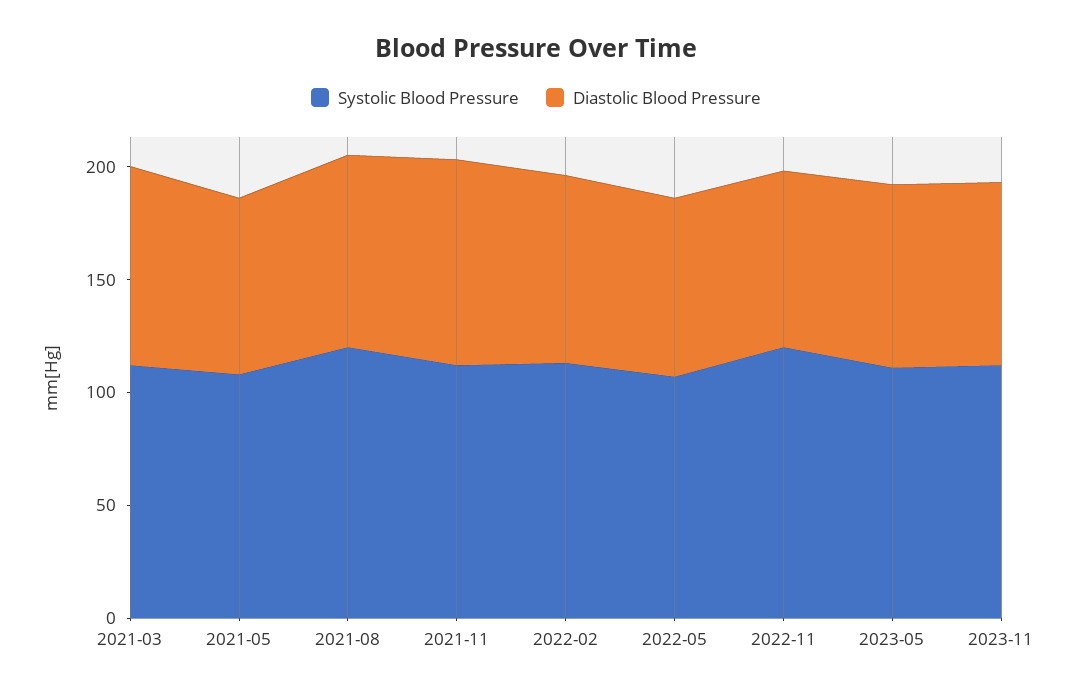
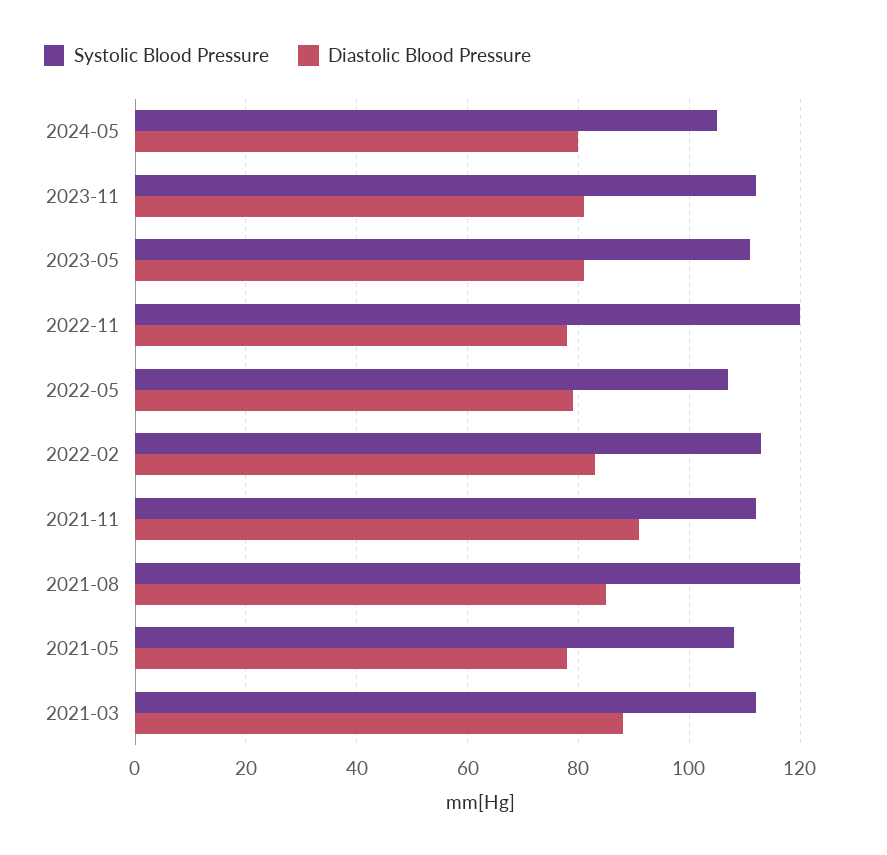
Systolic Blood Pressure, 2024-05: none -> 105
Diastolic Blood Pressure, 2024-05: none -> 80

